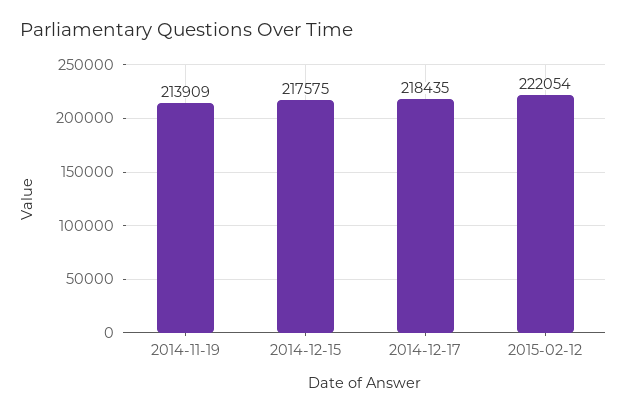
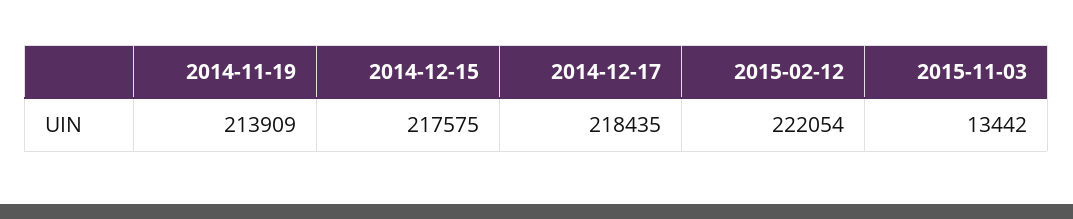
2015-11-03: none -> 13442

